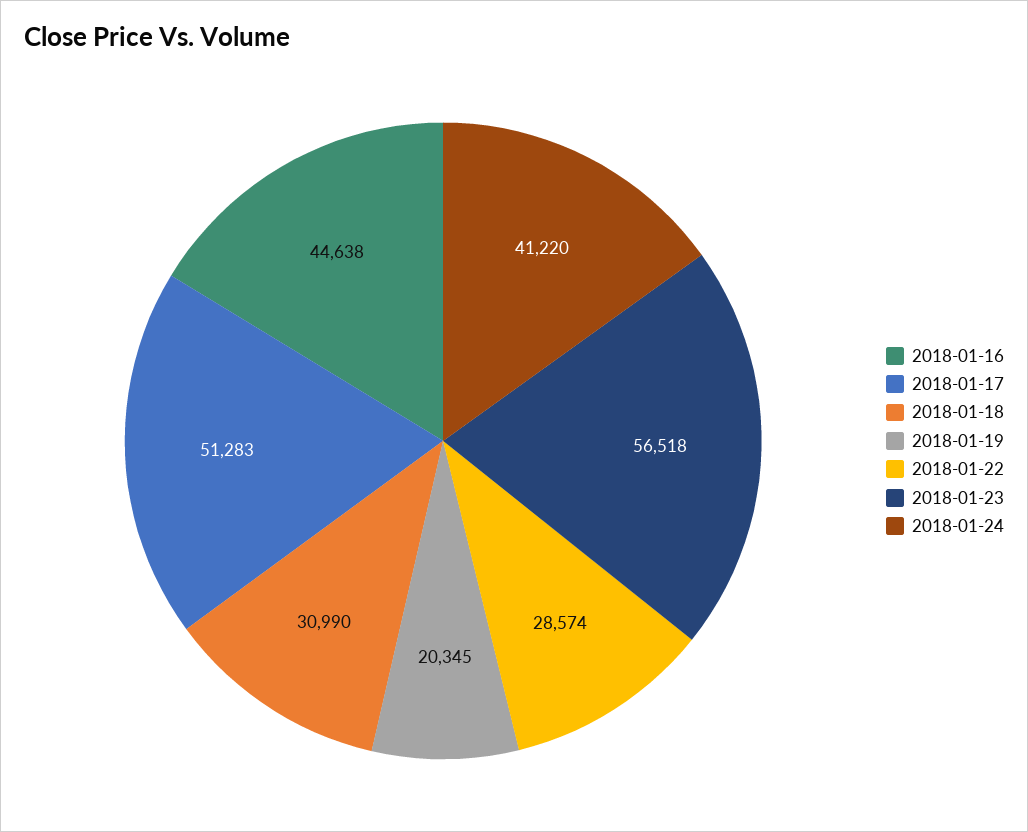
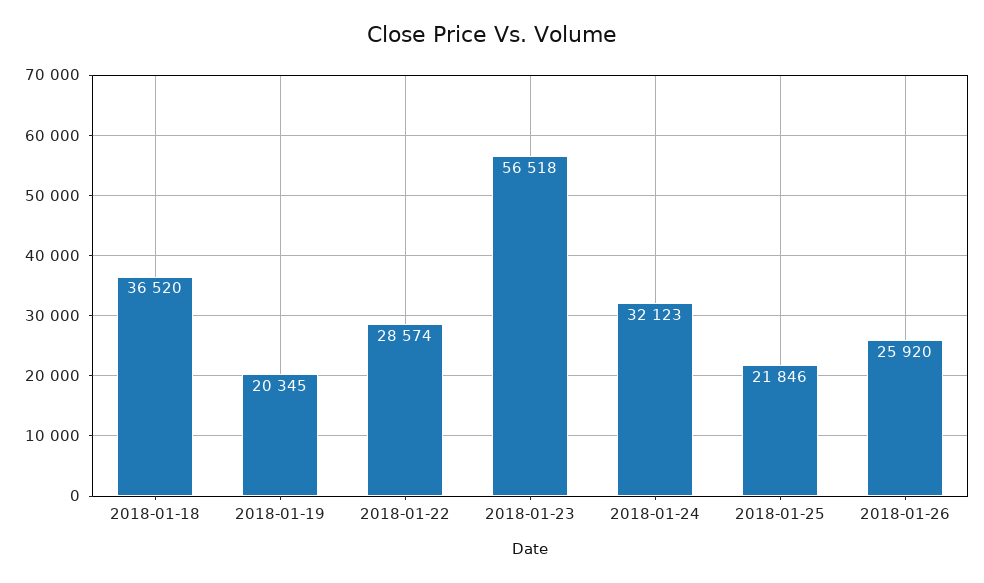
2018-01-16: 44638 -> none
2018-01-17: 51283 -> none
2018-01-18: 30990 -> 36520
2018-01-24: 41220 -> 32123
2018-01-25: none -> 21846
2018-01-26: none -> 25920

